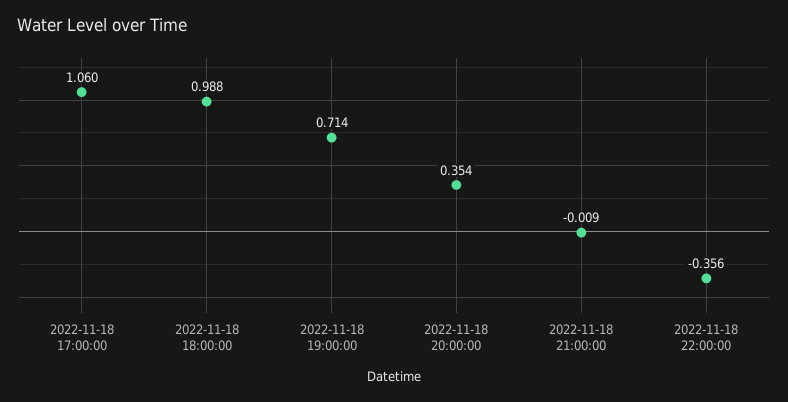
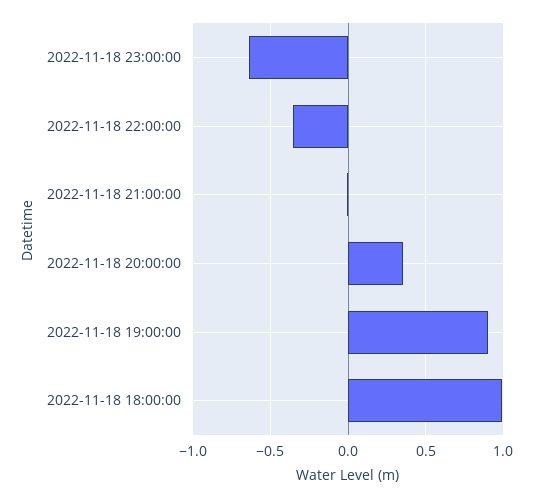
2022-11-18 17:00:00: 1.06 -> none
2022-11-18 19:00:00: 0.714 -> 0.9
2022-11-18 23:00:00: none -> -0.65

